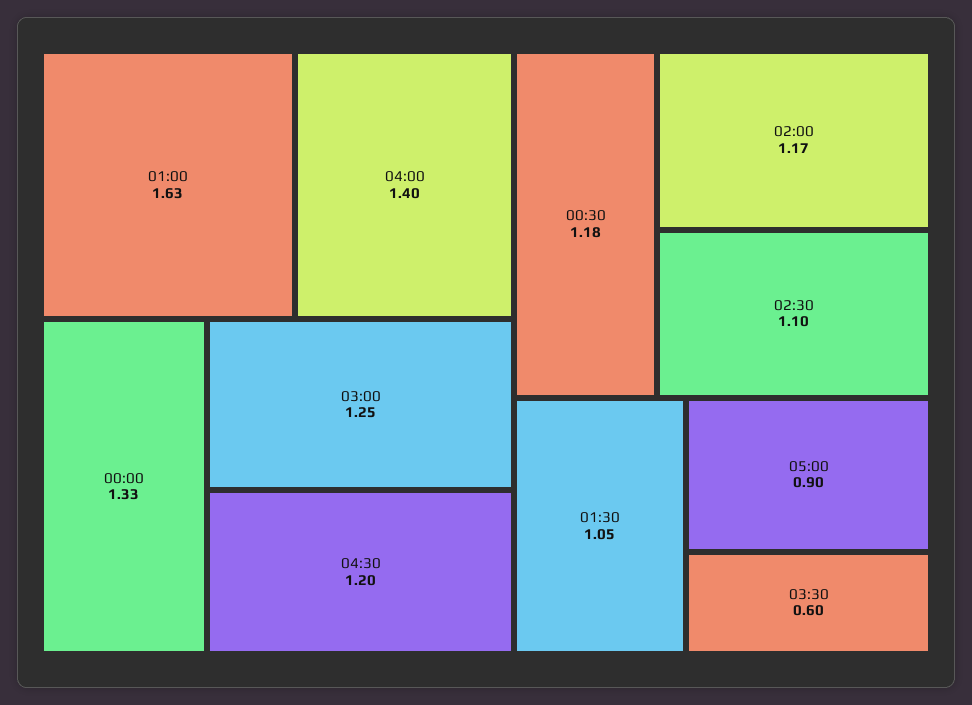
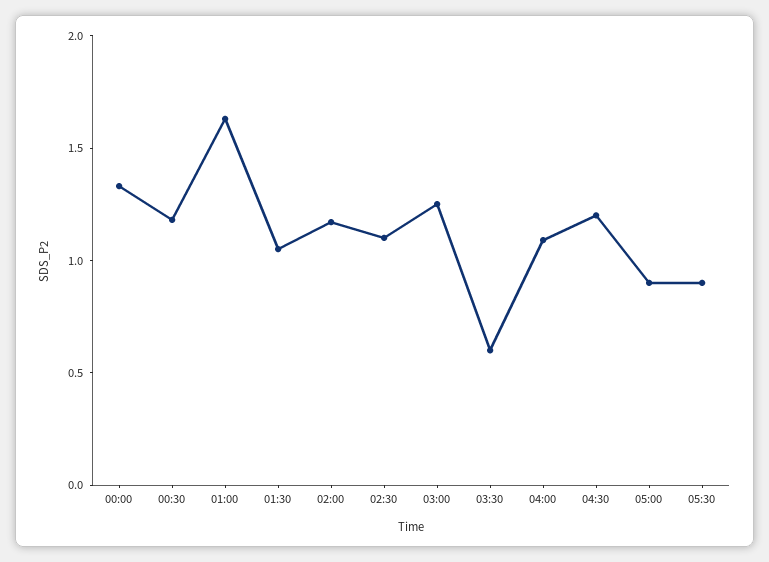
04:00: 1.4 -> 1.1
05:30: none -> 0.9

